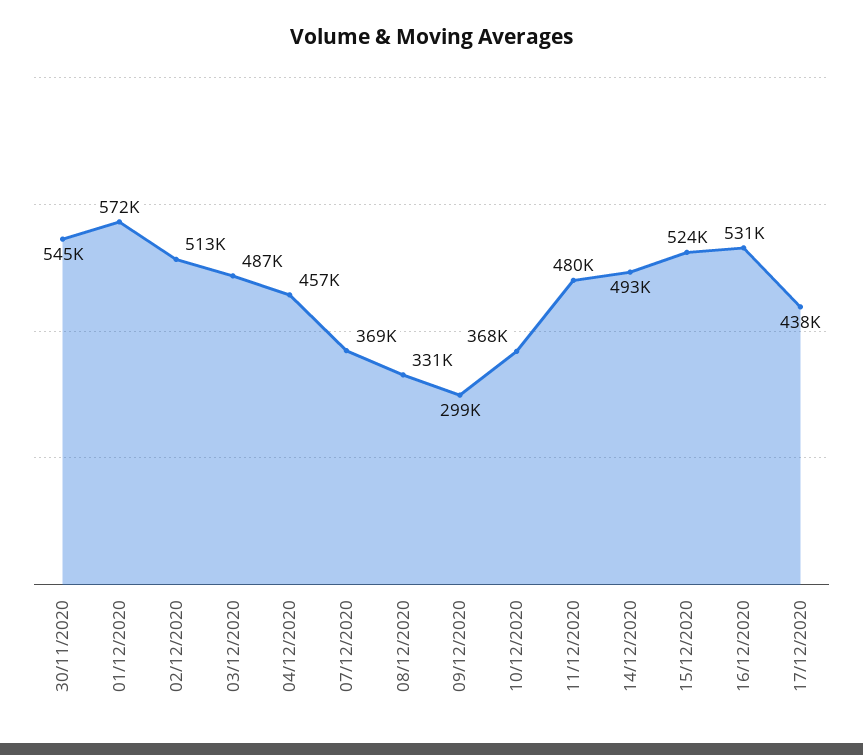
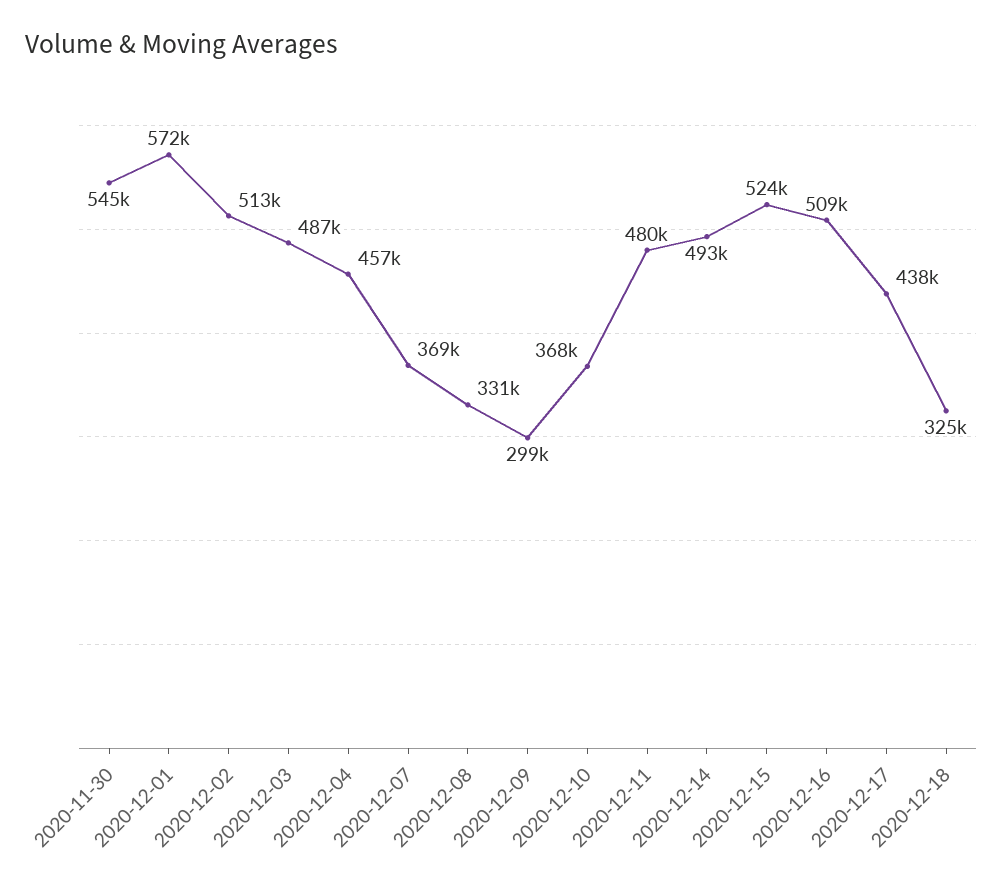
16/12/2020: 531000 -> 509000
2020-12-18: none -> 325000

